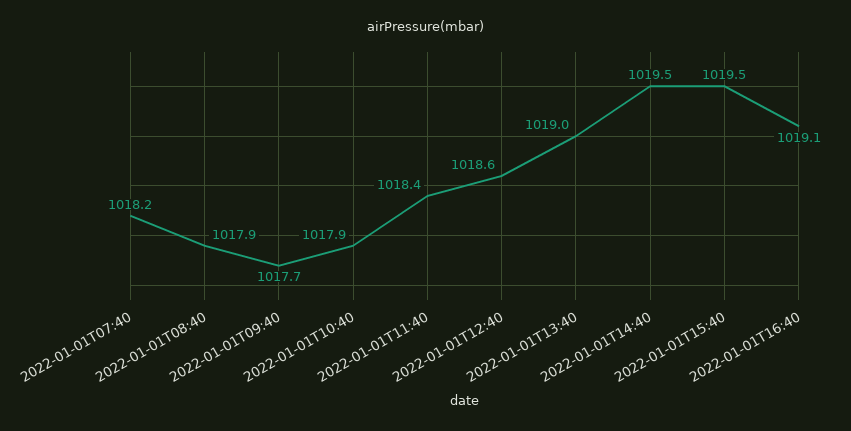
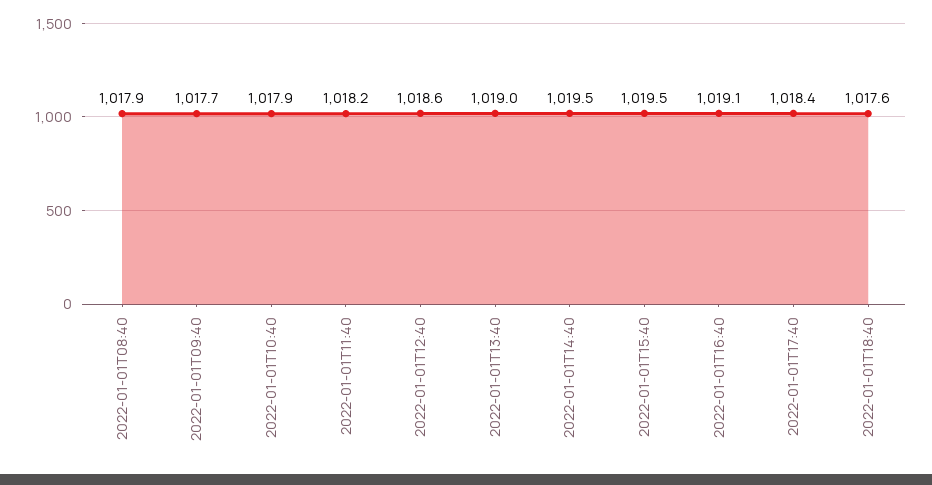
2022-01-01T07:40: 1018.2 -> none
2022-01-01T11:40: 1018.4 -> 1018.2
2022-01-01T17:40: none -> 1018.4
2022-01-01T18:40: none -> 1017.6

